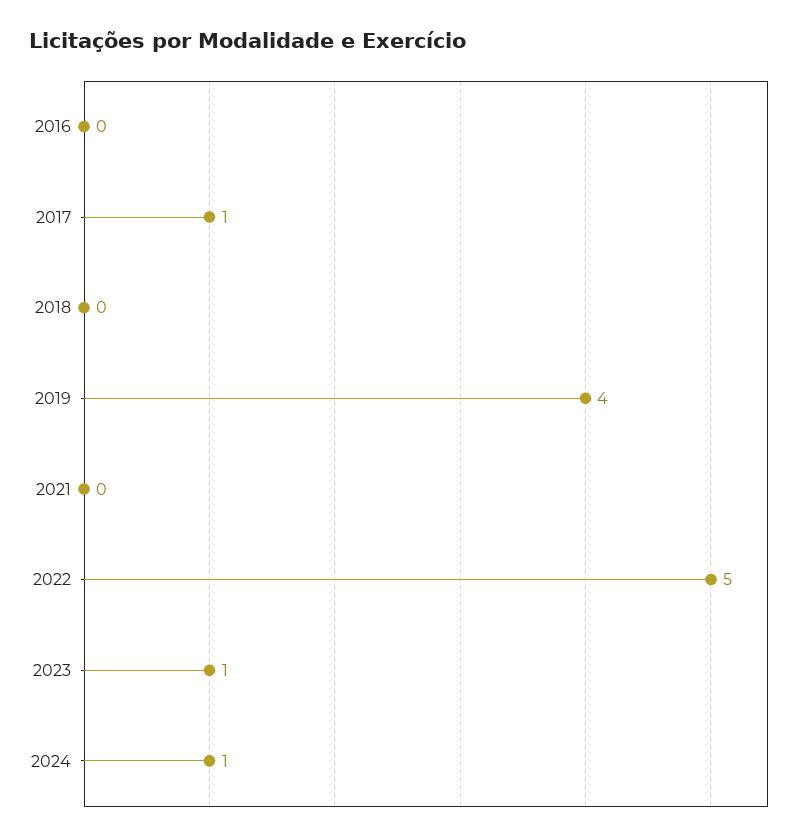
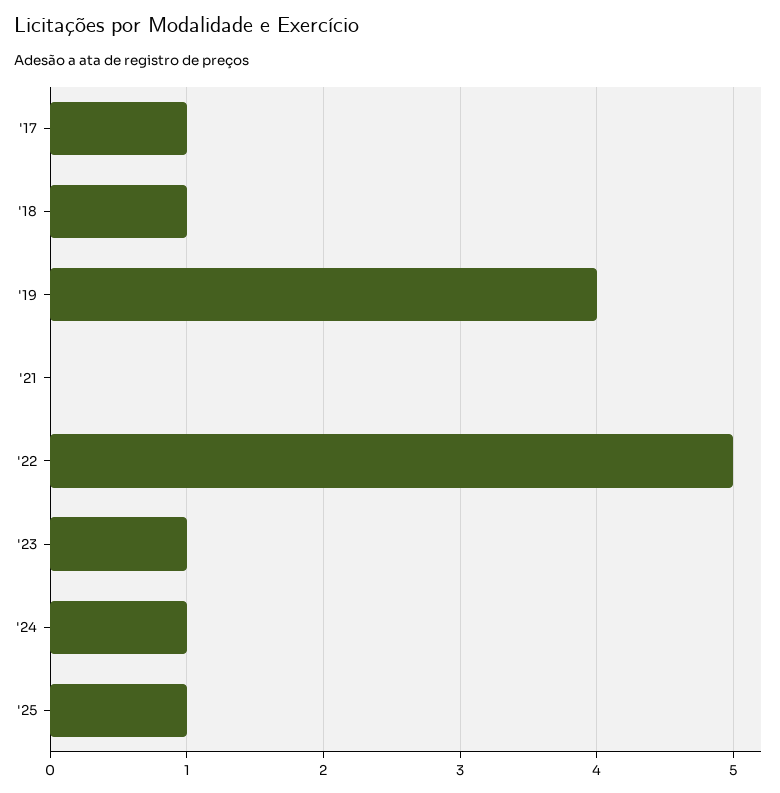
2016: 0 -> none
2018: 0 -> 1
'25: none -> 1

